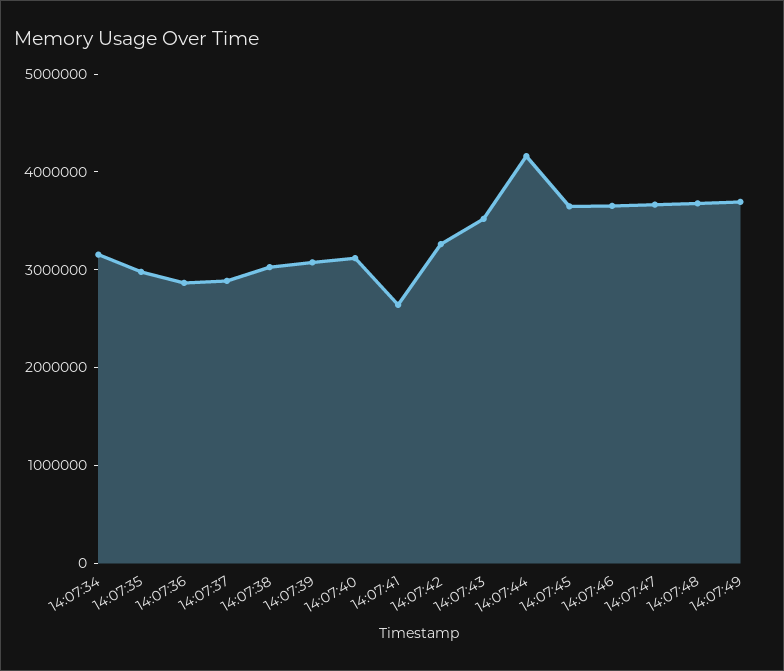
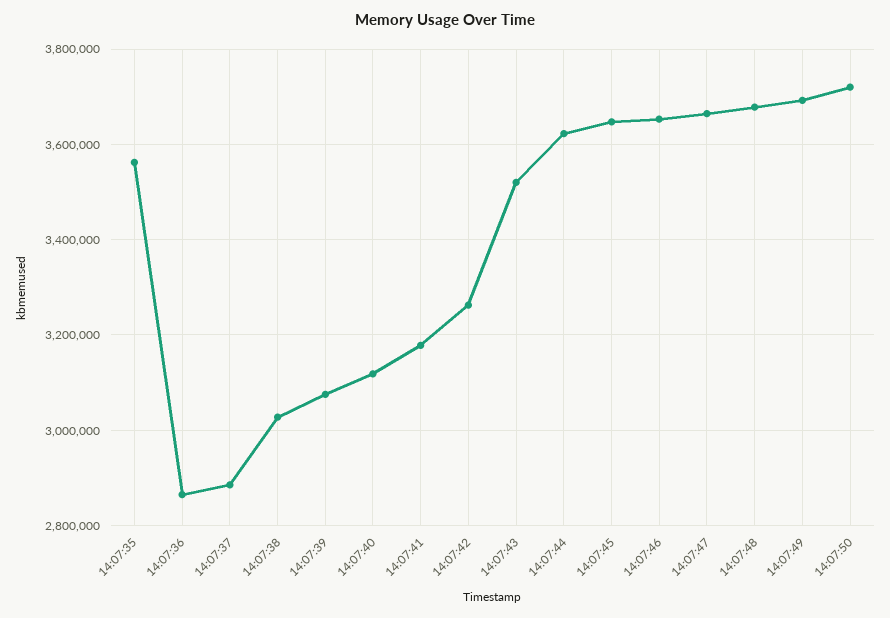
14:07:34: 3200000 -> none
14:07:35: 3000000 -> 3560000
14:07:41: 2600000 -> 3180000
14:07:44: 4200000 -> 3620000
14:07:50: none -> 3720000

